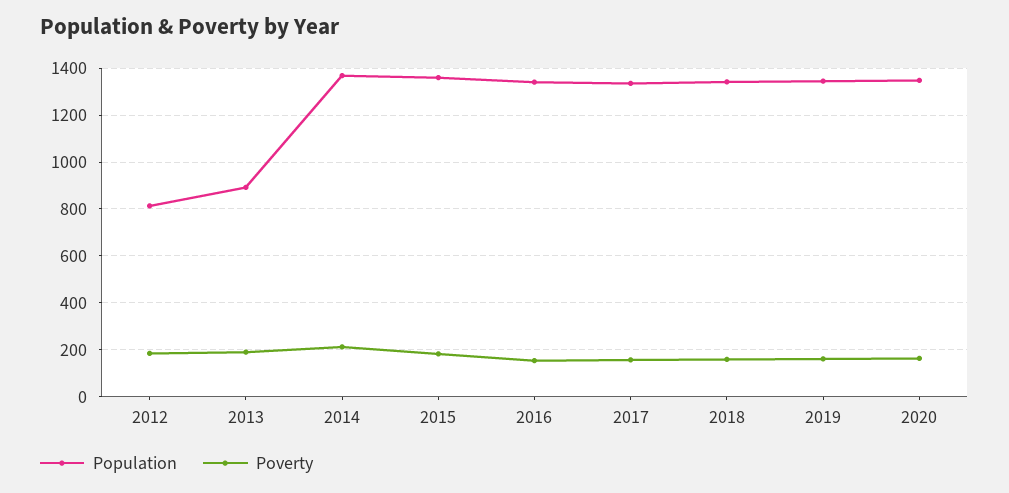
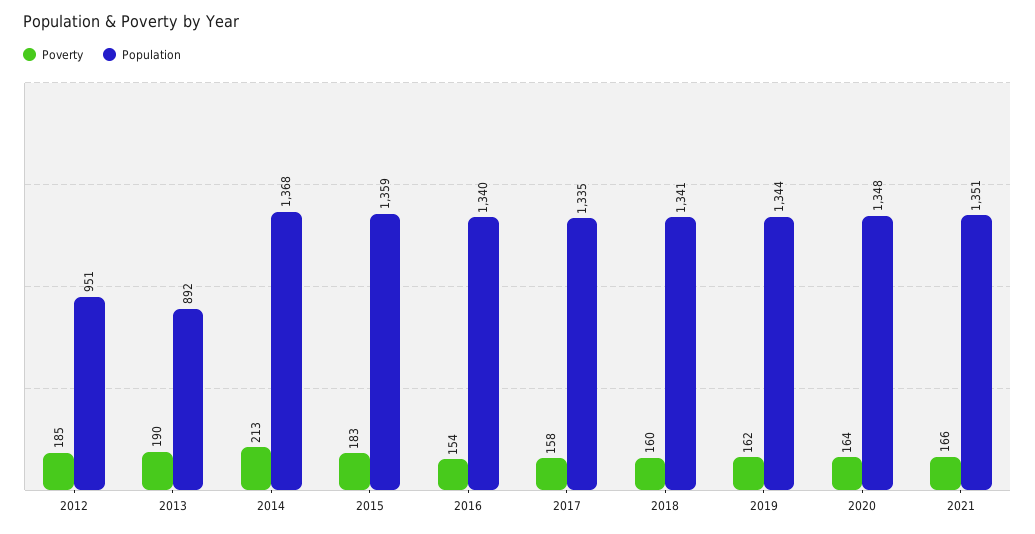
Population, 2012: 800 -> 951
Poverty, 2021: none -> 166
Population, 2021: none -> 1351

